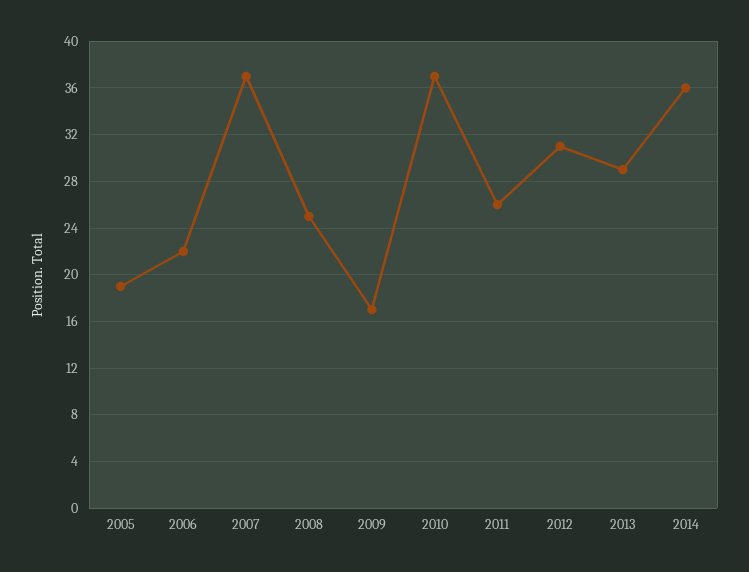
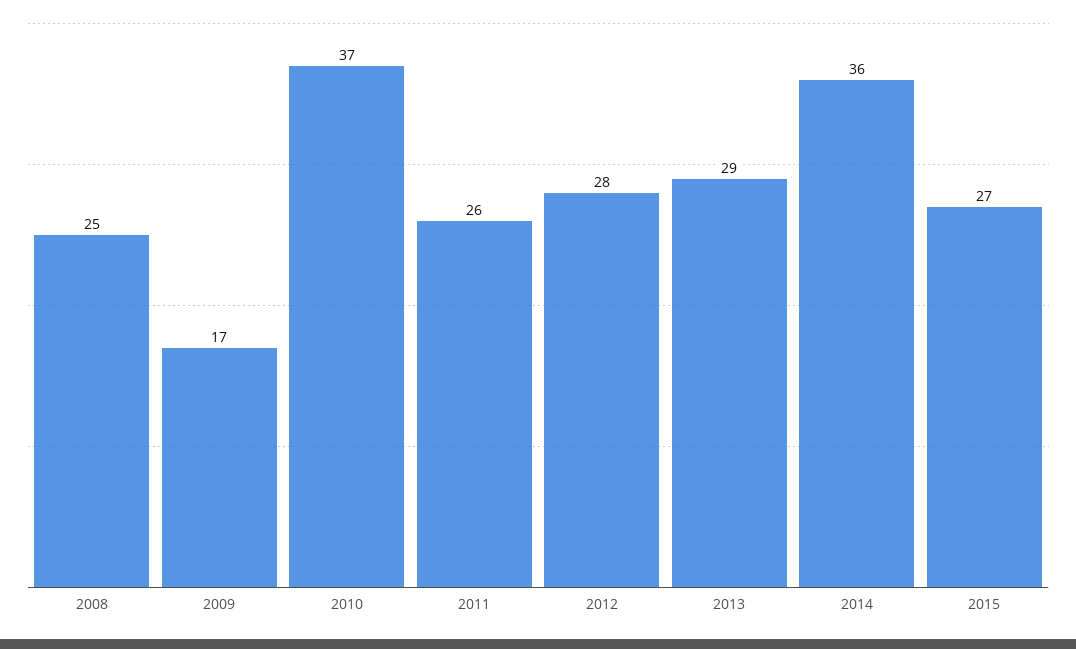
2005: 19 -> none
2006: 22 -> none
2007: 37 -> none
2012: 31 -> 28
2015: none -> 27

